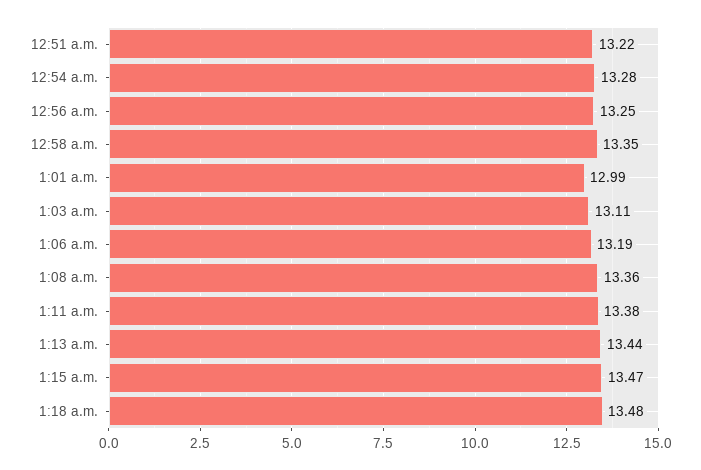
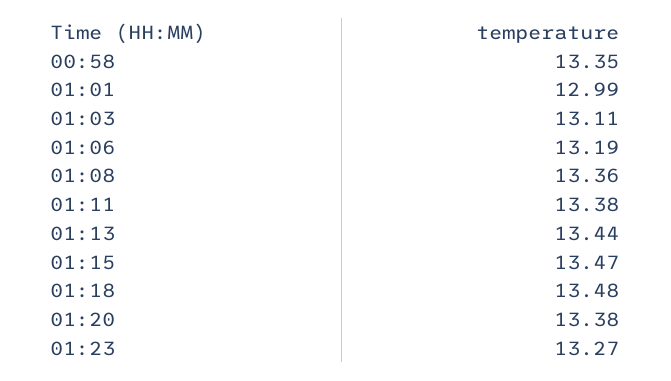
12:51 a.m.: 13.22 -> none
12:54 a.m.: 13.28 -> none
12:56 a.m.: 13.25 -> none
01:20: none -> 13.38
01:23: none -> 13.27

